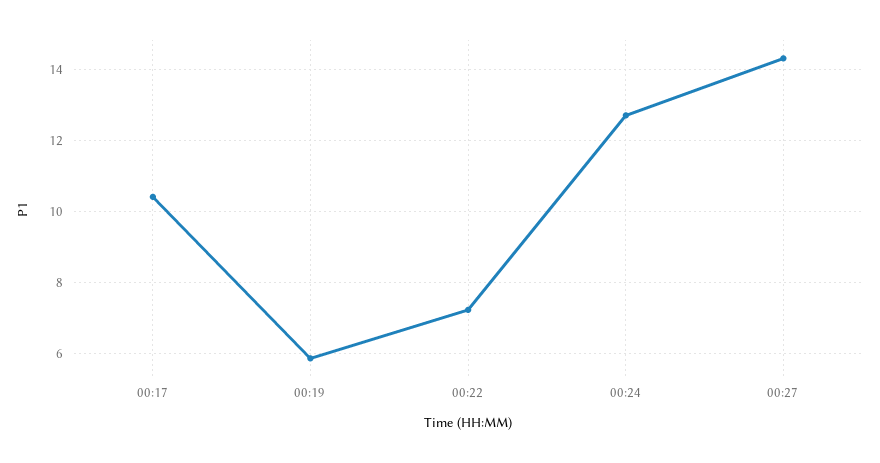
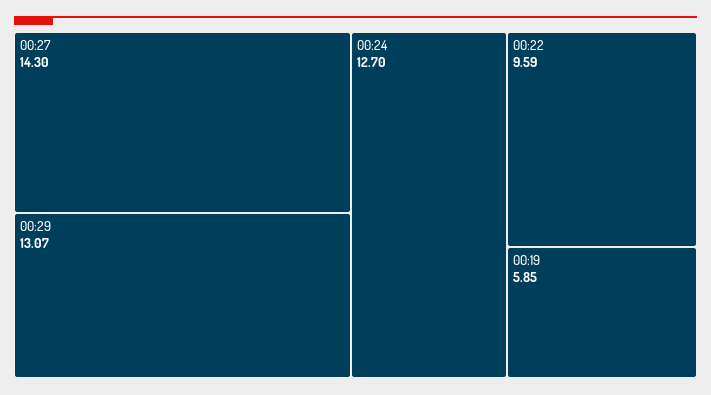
00:17: 10.4 -> none
00:22: 7.2 -> 9.59
00:29: none -> 13.07

